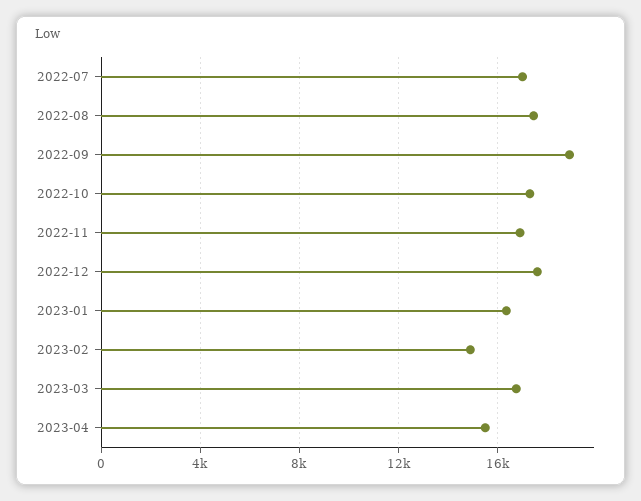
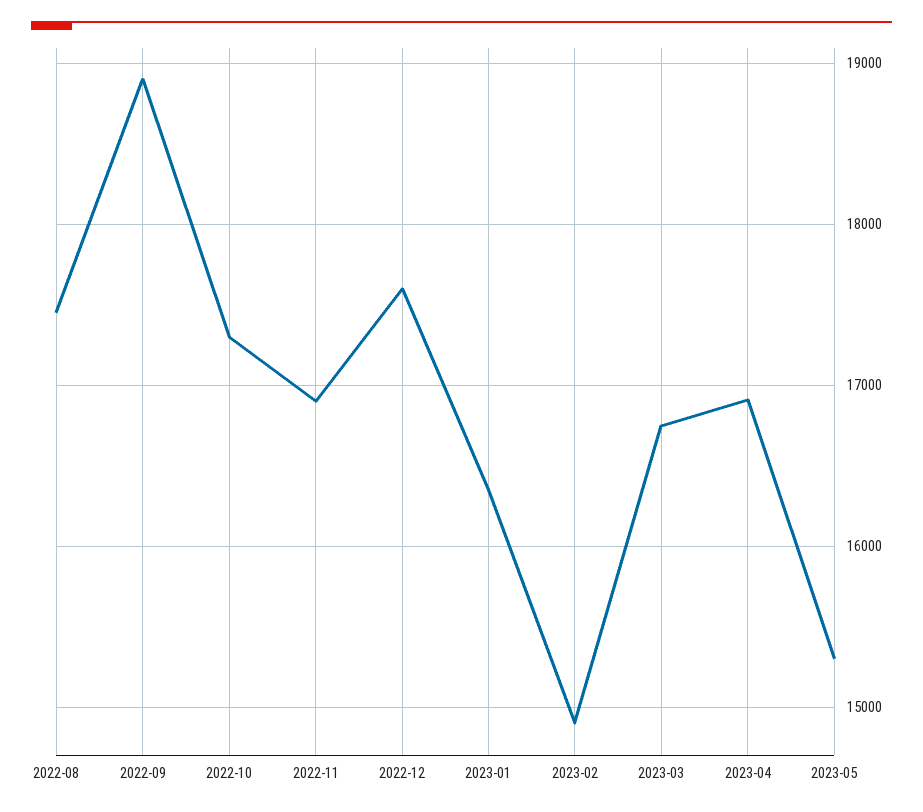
2022-07: 17000 -> none
2023-04: 15500 -> 16900
2023-05: none -> 15300

